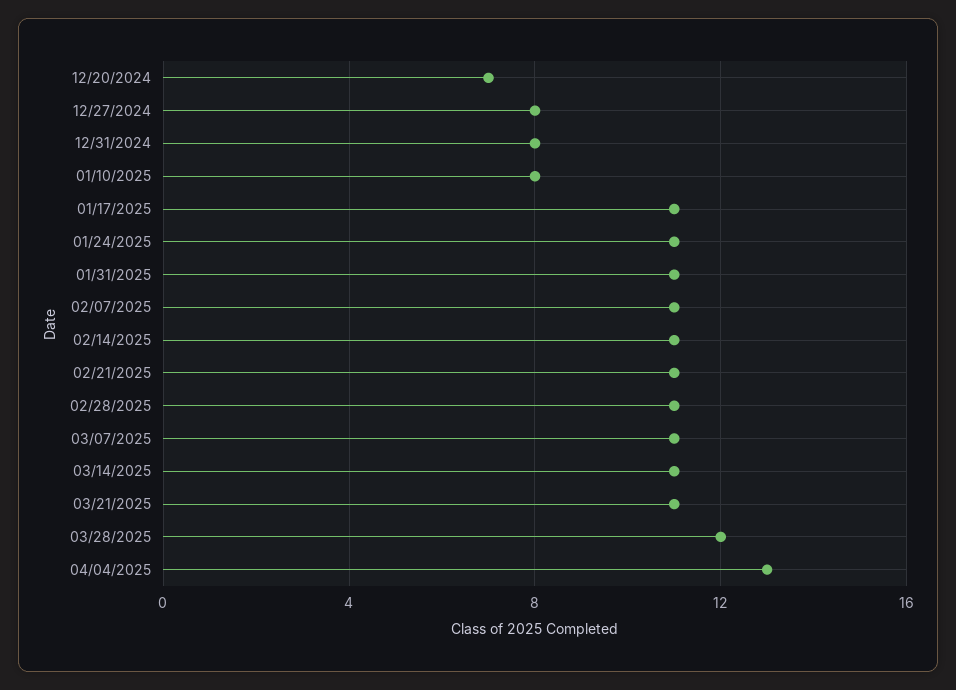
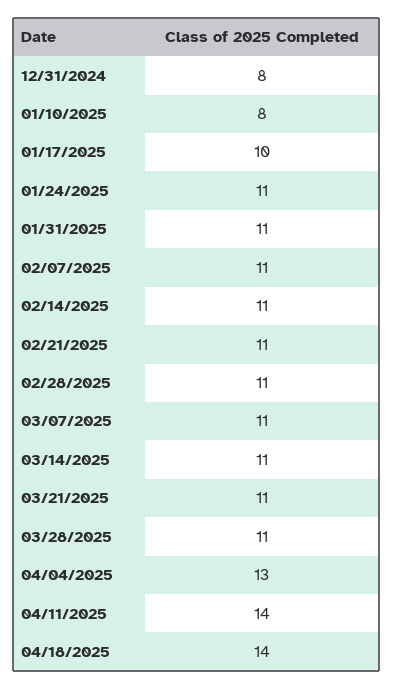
12/20/2024: 7 -> none
12/27/2024: 8 -> none
01/17/2025: 11 -> 10
03/28/2025: 12 -> 11
04/11/2025: none -> 14
04/18/2025: none -> 14

